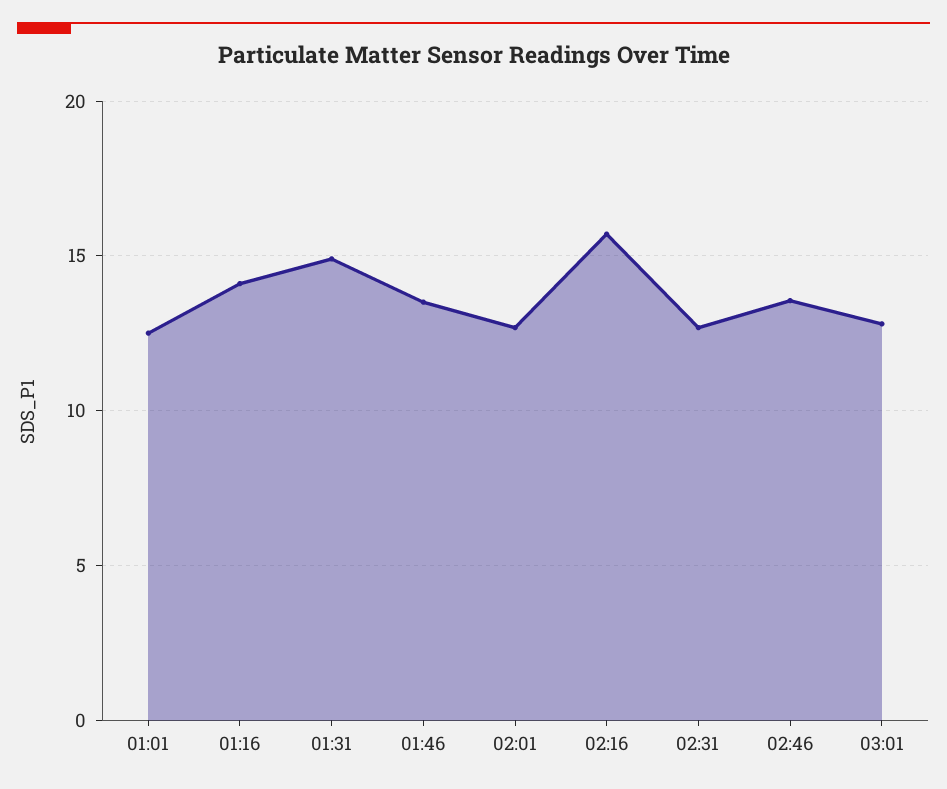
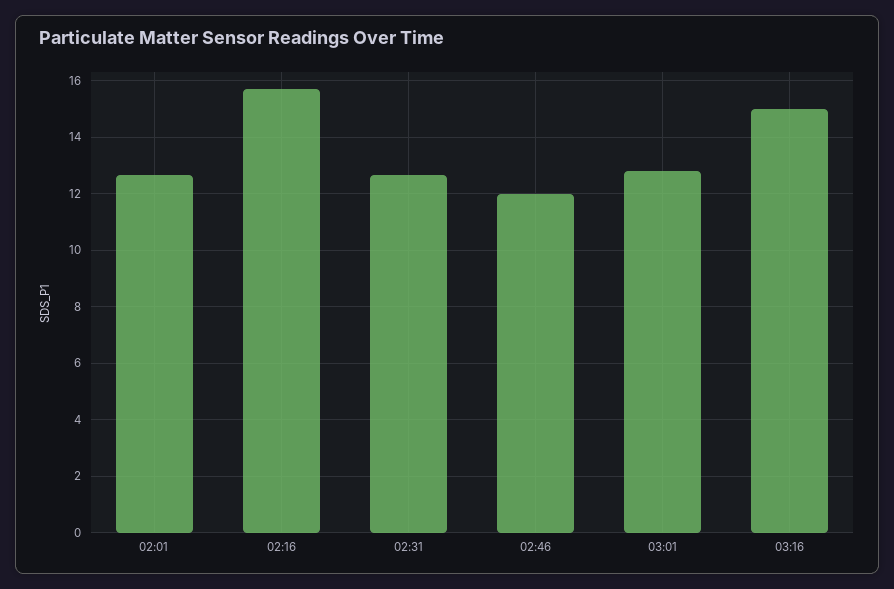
01:01: 12.5 -> none
01:16: 14 -> none
01:31: 15 -> none
01:46: 13.5 -> none
02:46: 13.5 -> 12
03:16: none -> 15

